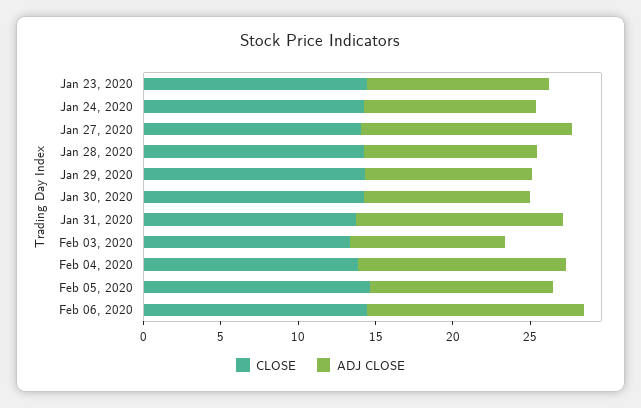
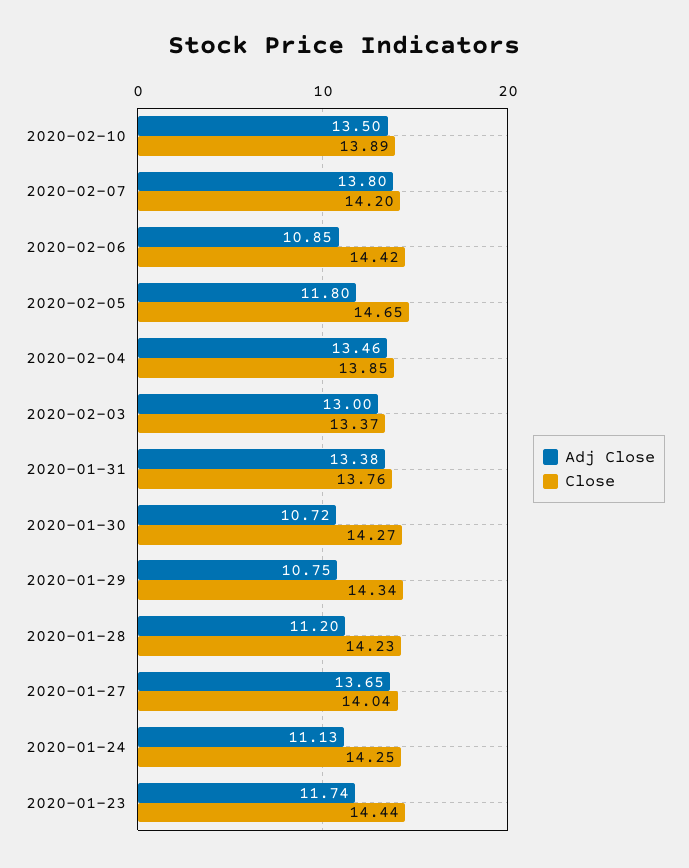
ADJ CLOSE, Feb 03, 2020: 10 -> 13
ADJ CLOSE, Feb 06, 2020: 14 -> 10.85
ADJ CLOSE, 2020-02-10: none -> 13.5
CLOSE, 2020-02-10: none -> 13.89
ADJ CLOSE, 2020-02-07: none -> 13.8
CLOSE, 2020-02-07: none -> 14.2

